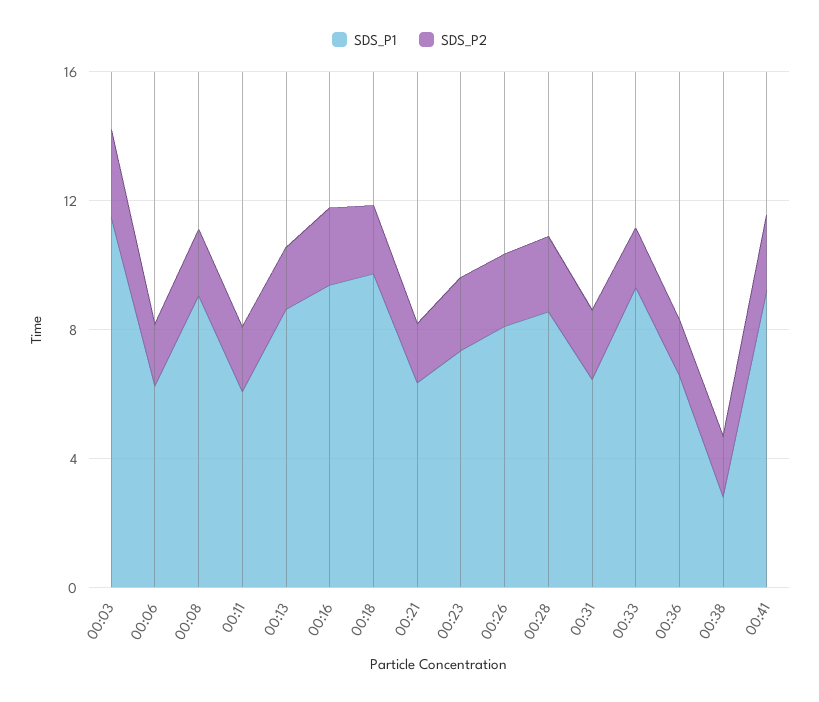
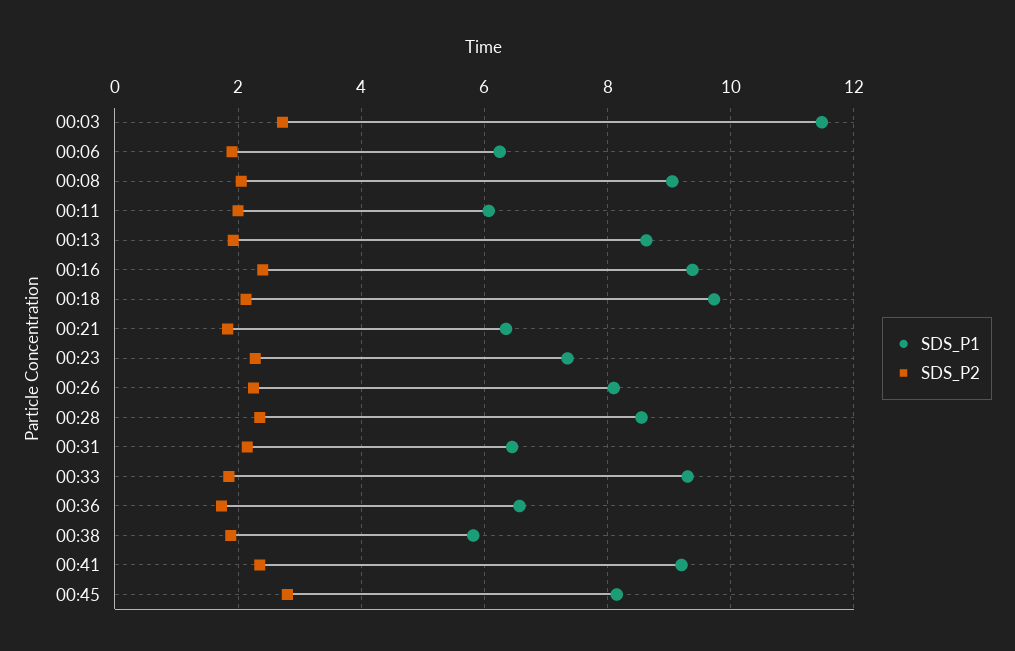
SDS_P1, 00:38: 3 -> 5.8
SDS_P1, 00:45: none -> 8.2
SDS_P2, 00:45: none -> 2.8

